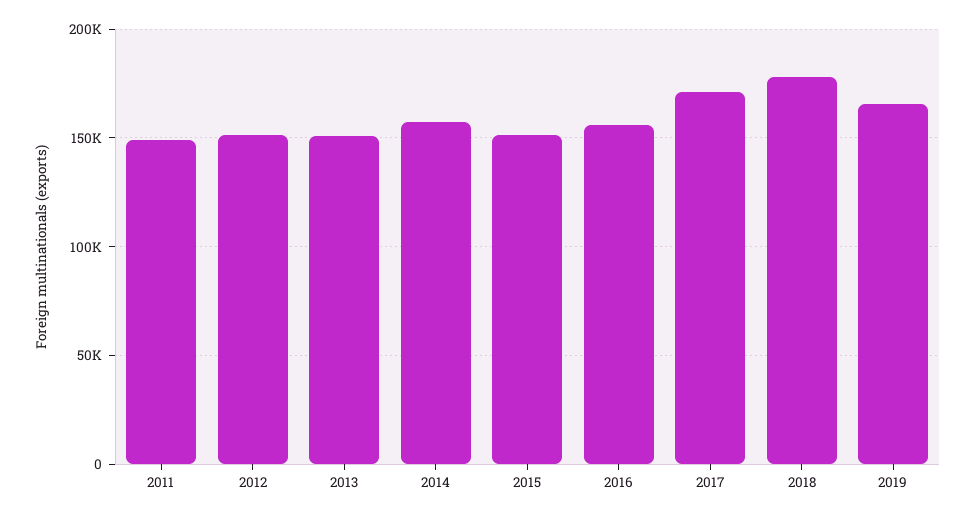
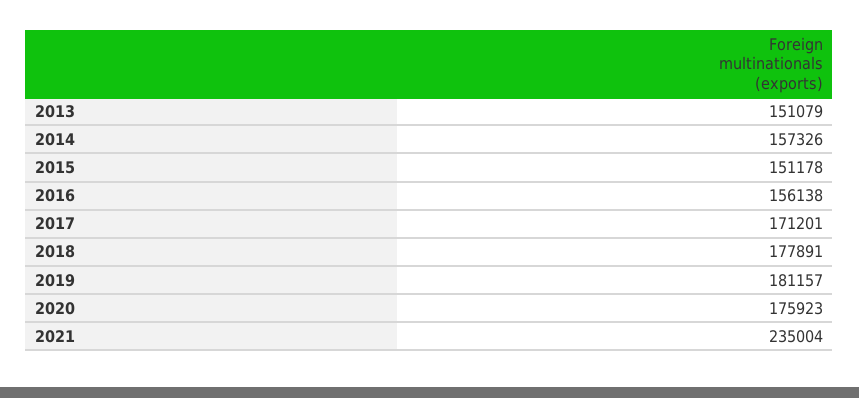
2011: 150000 -> none
2012: 150000 -> none
2019: 165000 -> 181157
2020: none -> 175923
2021: none -> 235004

